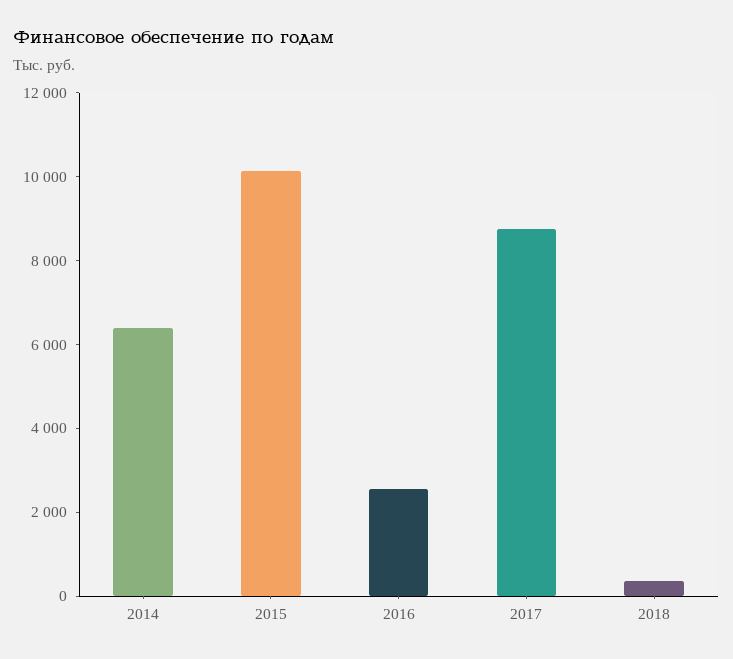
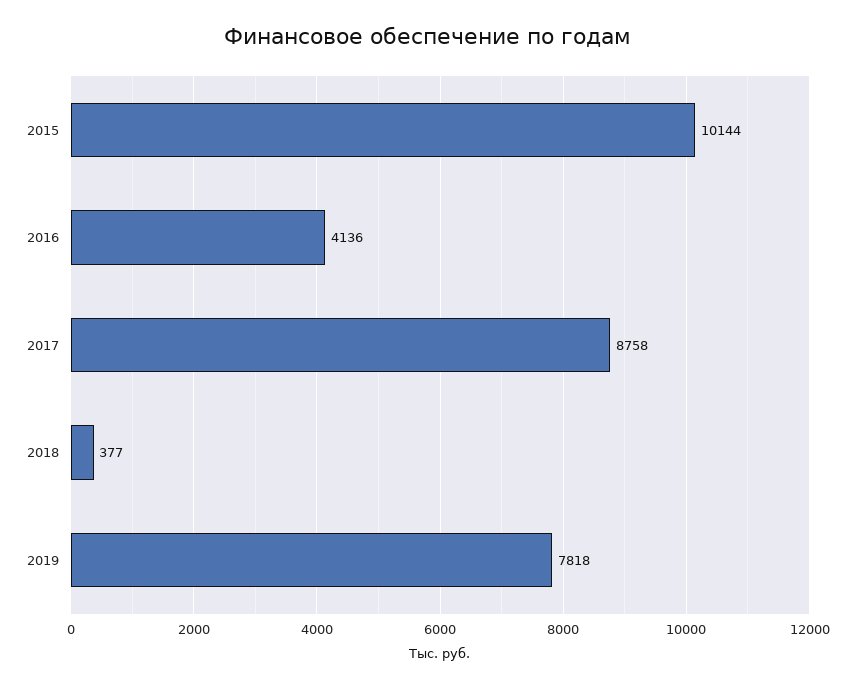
2014: 6500 -> none
2016: 2500 -> 4136
2019: none -> 7818

